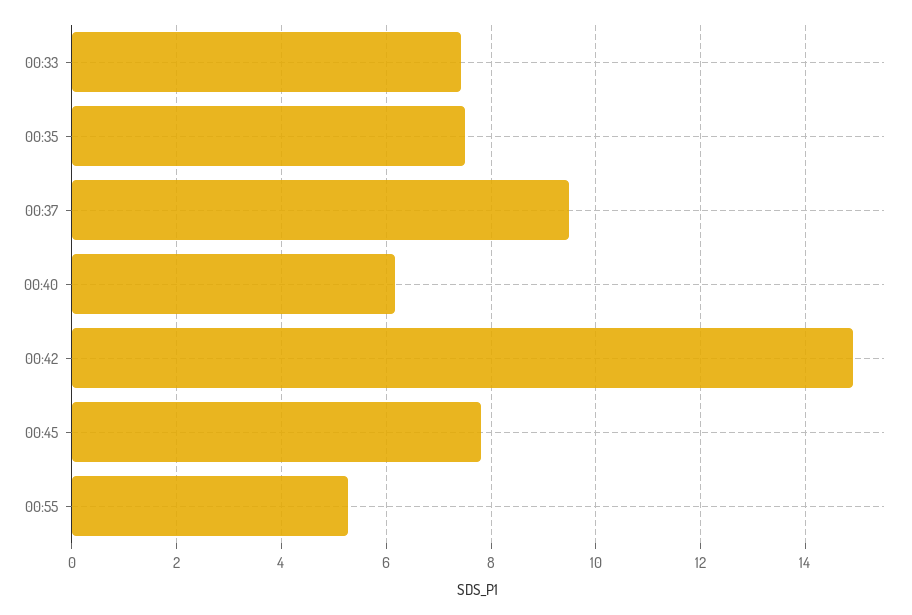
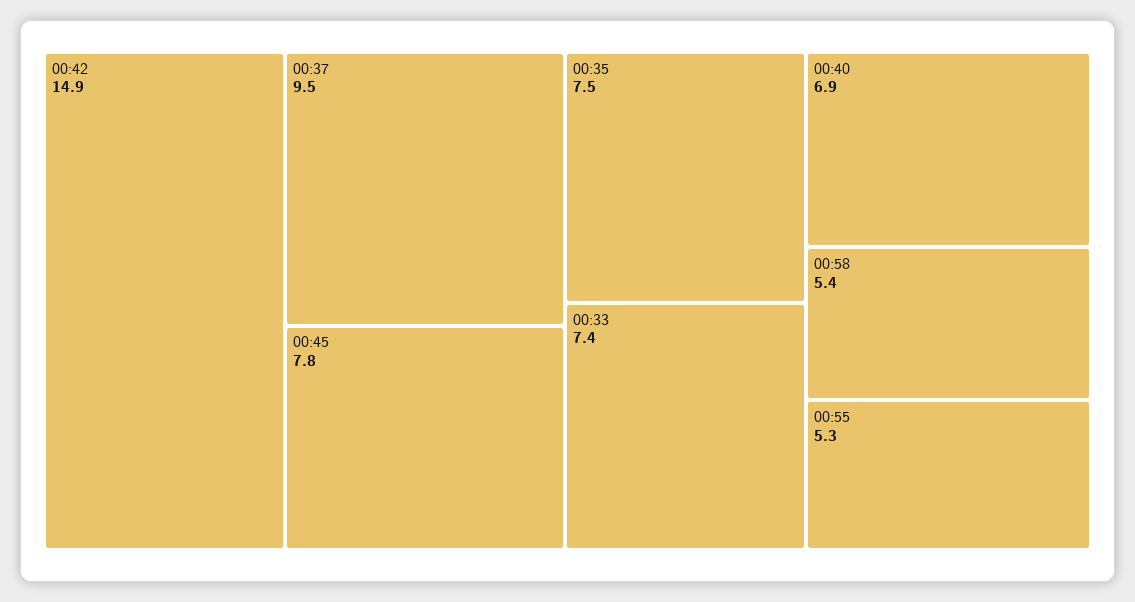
00:40: 6.2 -> 6.9
00:58: none -> 5.4

